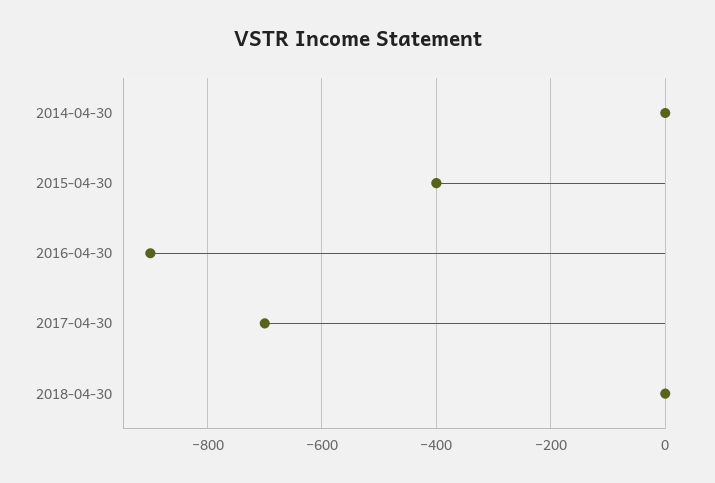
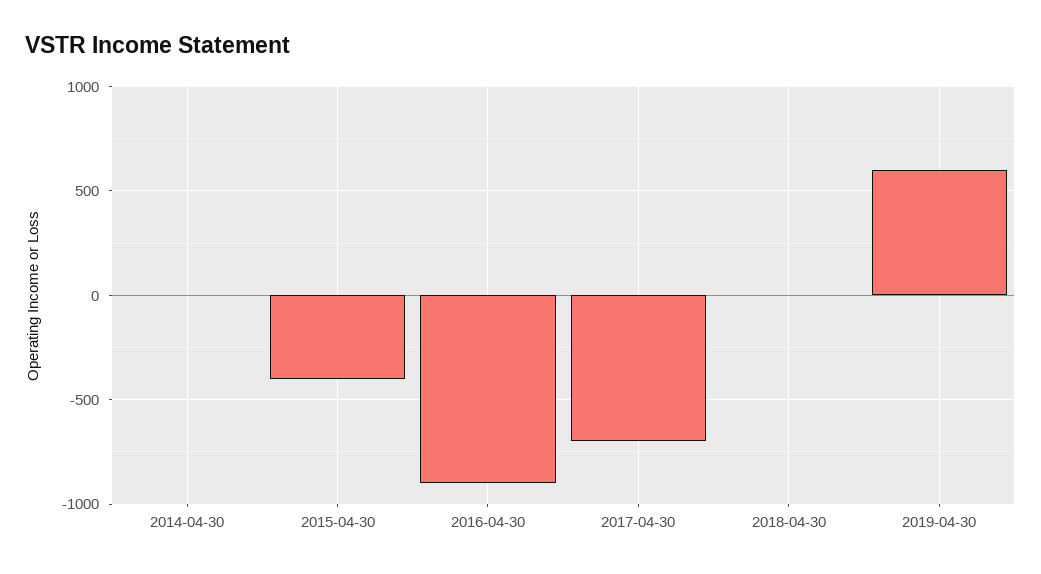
2019-04-30: none -> 600

